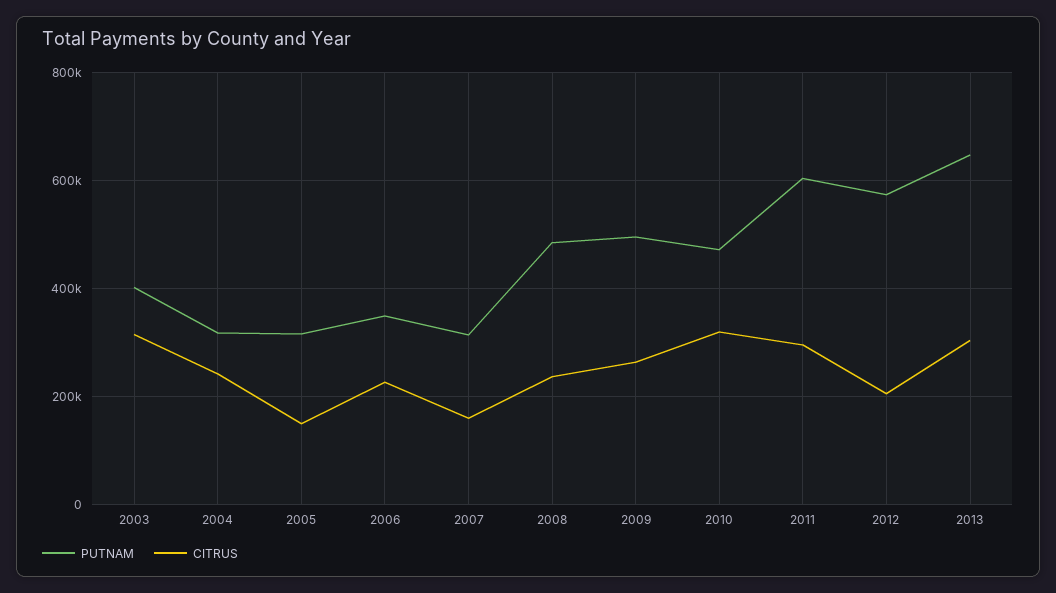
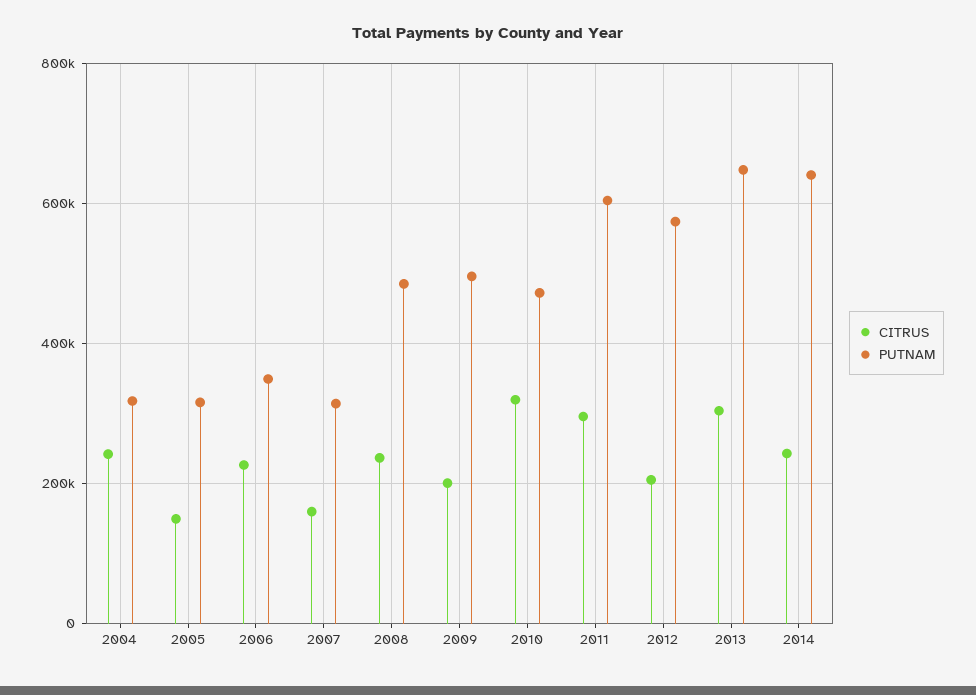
PUTNAM, 2003: 400000 -> none
CITRUS, 2003: 320000 -> none
CITRUS, 2009: 260000 -> 200000
CITRUS, 2014: none -> 240000
PUTNAM, 2014: none -> 640000

